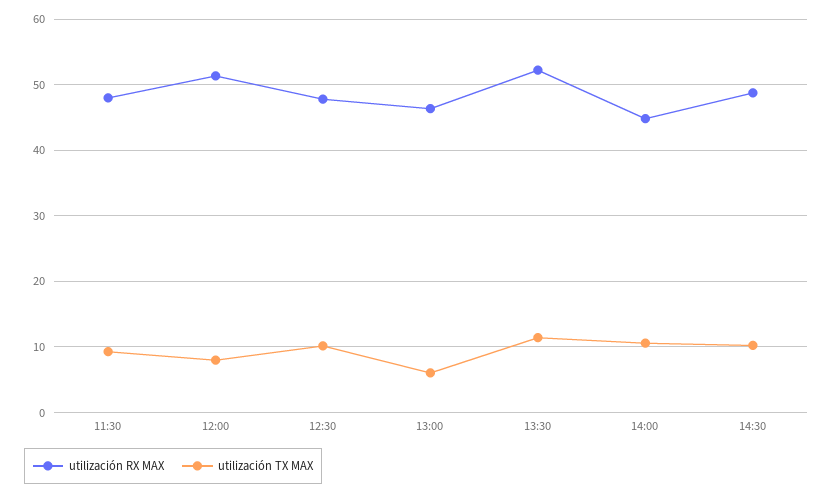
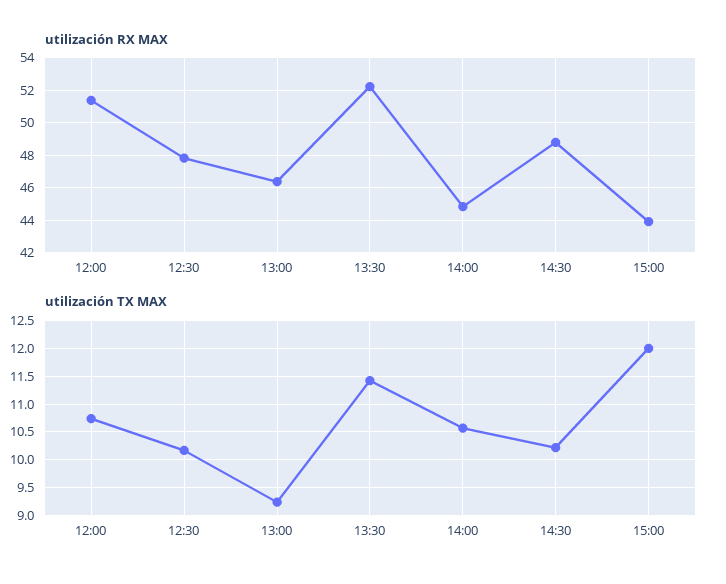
utilización RX MAX, 11:30: 48 -> none
utilización TX MAX, 11:30: 9 -> none
utilización TX MAX, 12:00: 8 -> 10.75
utilización TX MAX, 13:00: 6 -> 9.25
utilización RX MAX, 15:00: none -> 44
utilización TX MAX, 15:00: none -> 12

